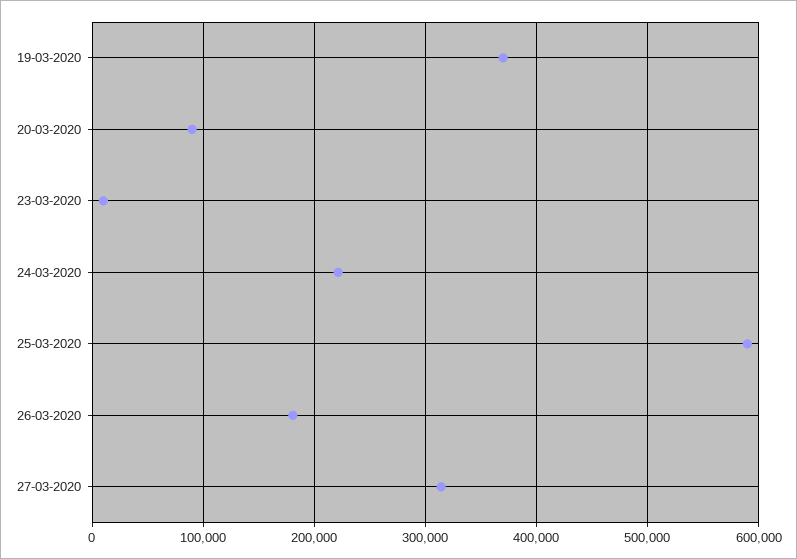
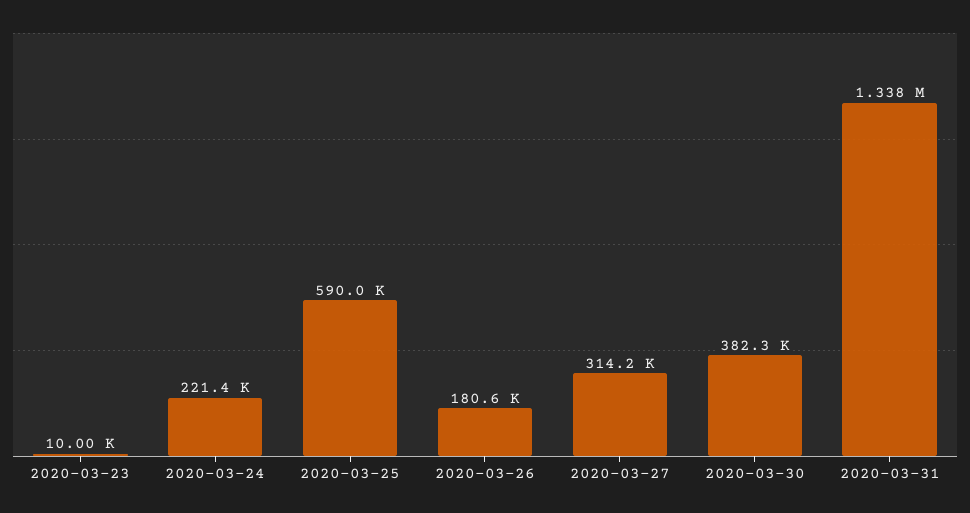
19-03-2020: 370000 -> none
20-03-2020: 90000 -> none
2020-03-30: none -> 382300
2020-03-31: none -> 1338000

